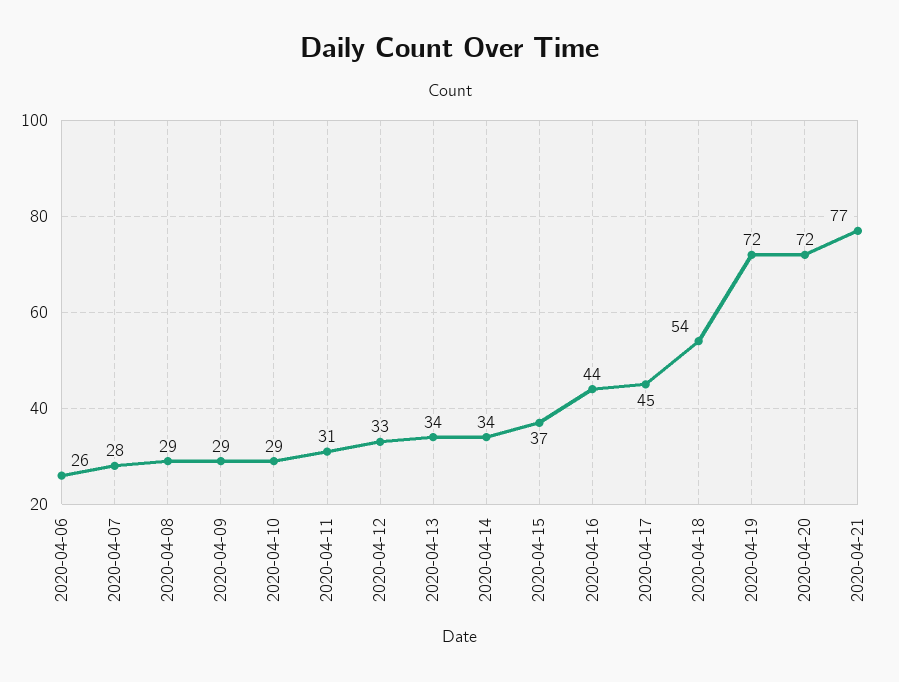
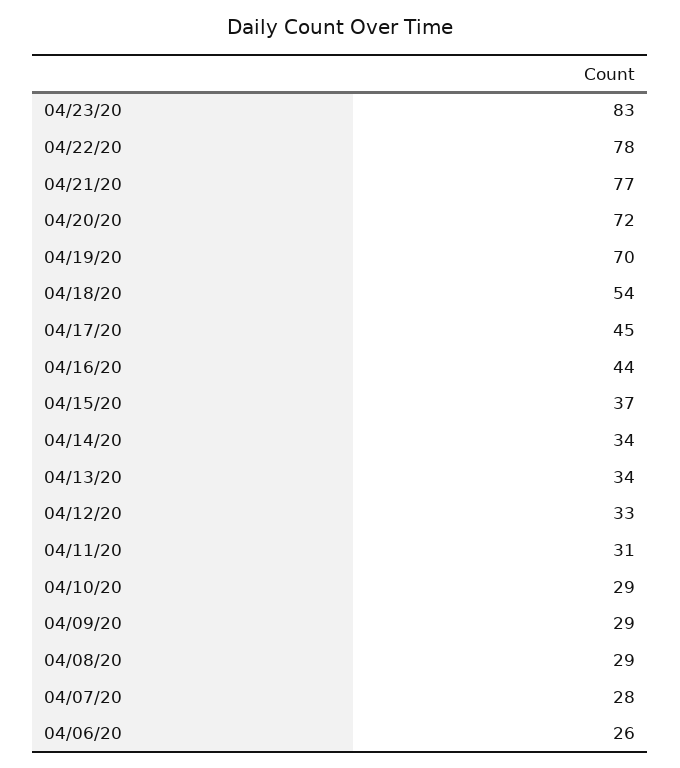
2020-04-19: 72 -> 70
04/23/20: none -> 83
04/22/20: none -> 78

